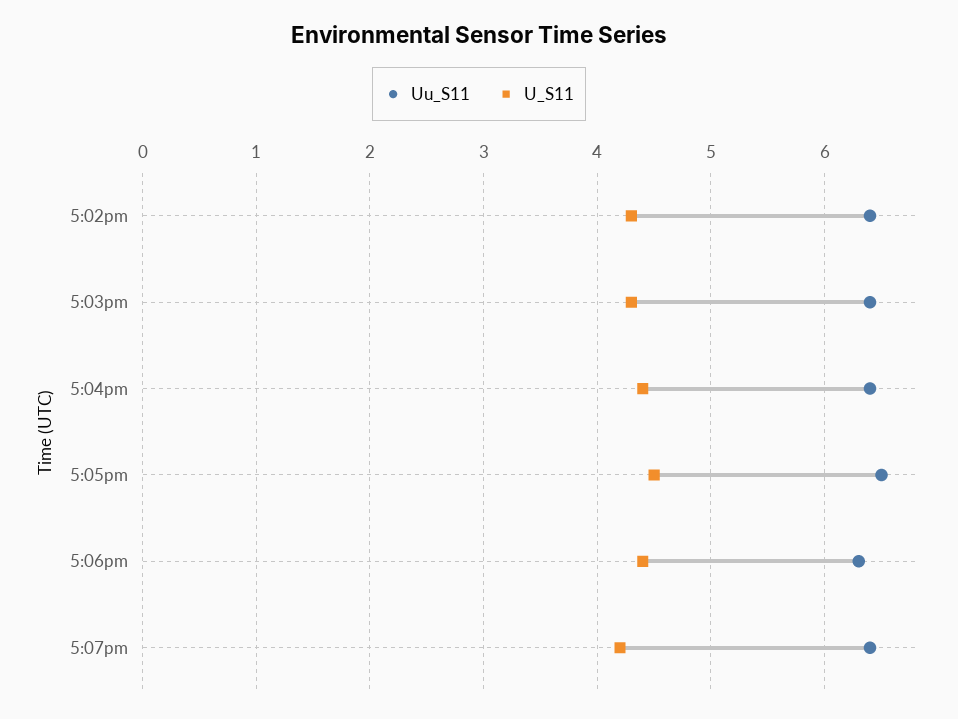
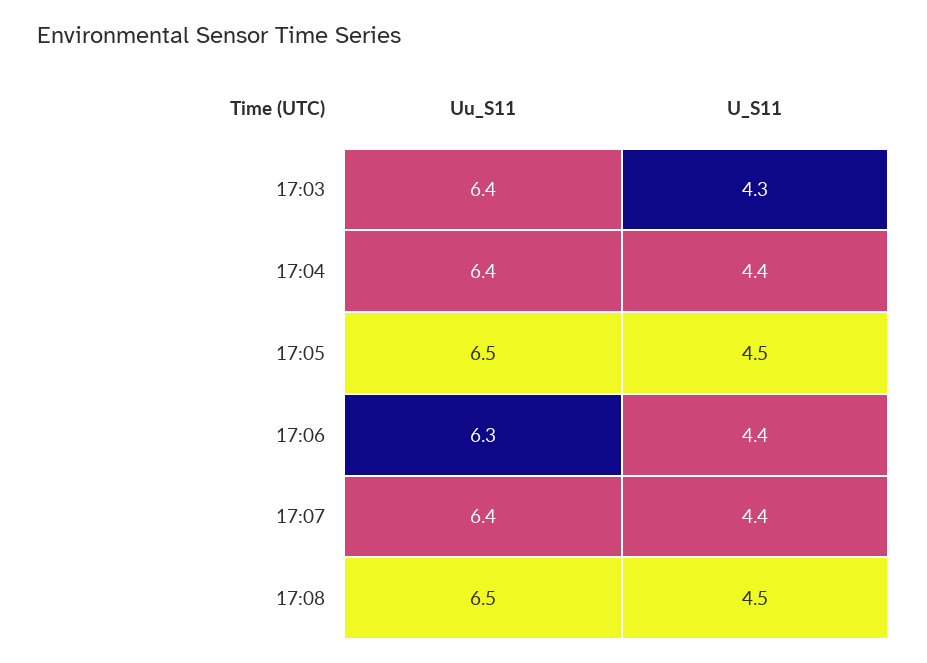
Uu_S11, 5:02pm: 6.4 -> none
U_S11, 5:02pm: 4.3 -> none
U_S11, 5:07pm: 4.2 -> 4.4
Uu_S11, 17:08: none -> 6.5
U_S11, 17:08: none -> 4.5

